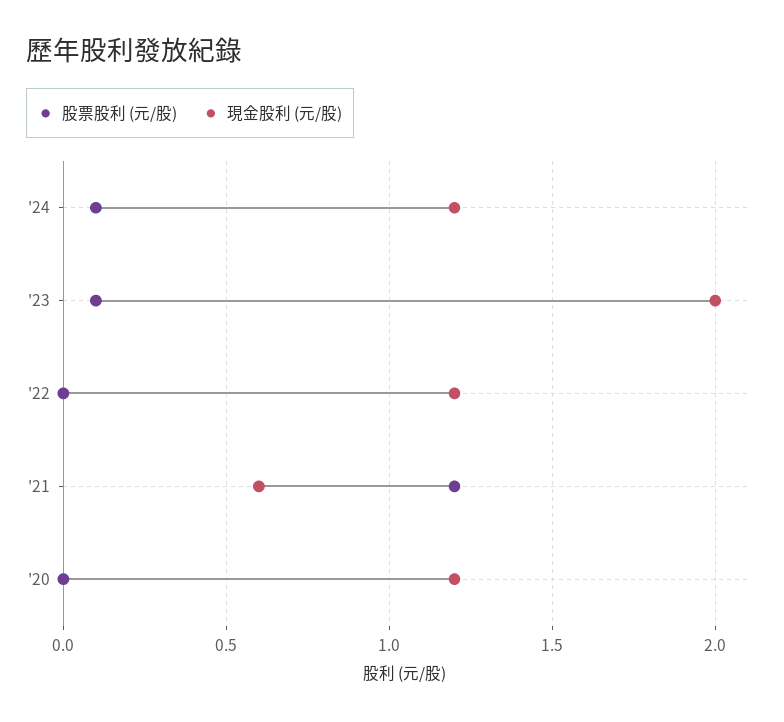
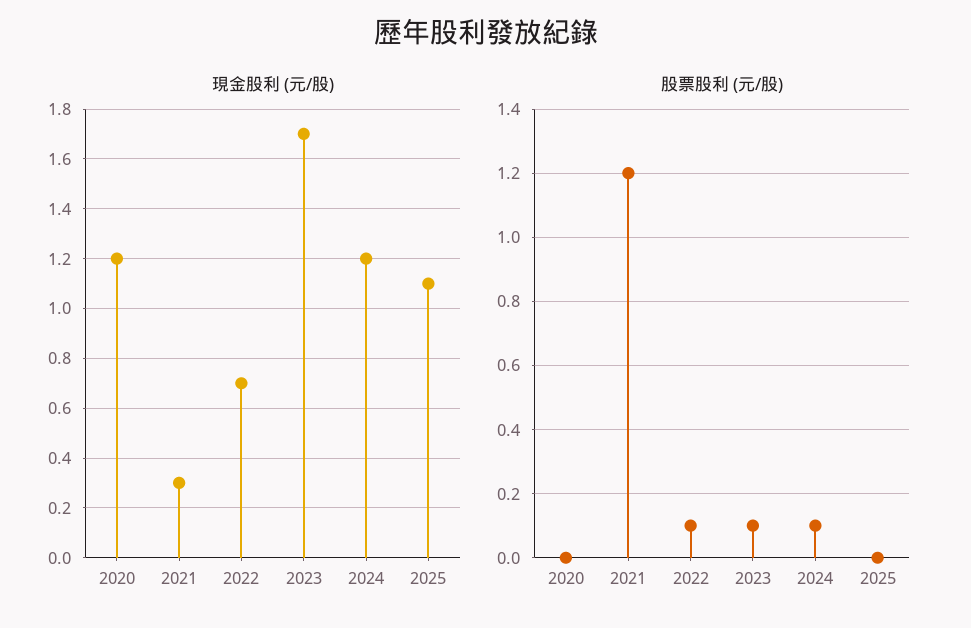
現金股利 (元/股), '23: 2 -> 1.7
股票股利 (元/股), '22: 0 -> 0.1
現金股利 (元/股), '22: 1.2 -> 0.7
現金股利 (元/股), '21: 0.6 -> 0.3
現金股利 (元/股), 2025: none -> 1.1
股票股利 (元/股), 2025: none -> 0

